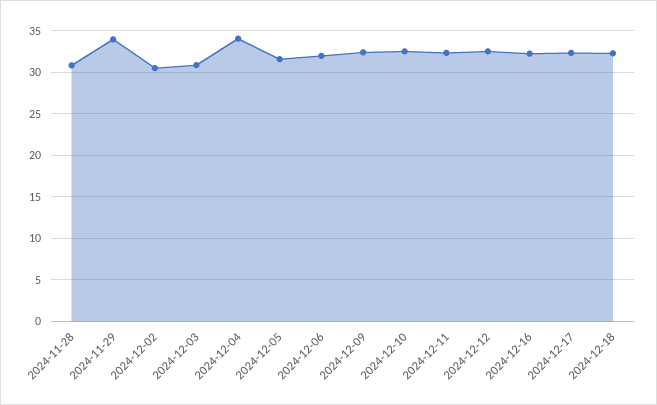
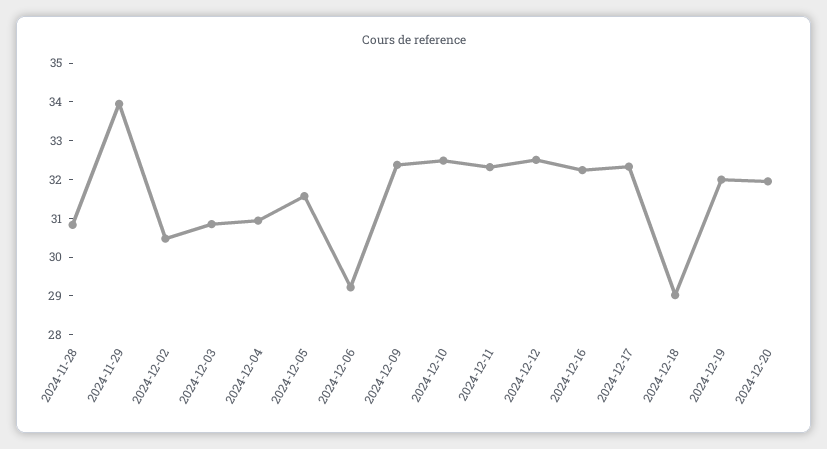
2024-12-04: 34 -> 31
2024-12-06: 32 -> 29.25
2024-12-18: 32 -> 29
2024-12-19: none -> 32
2024-12-20: none -> 32

